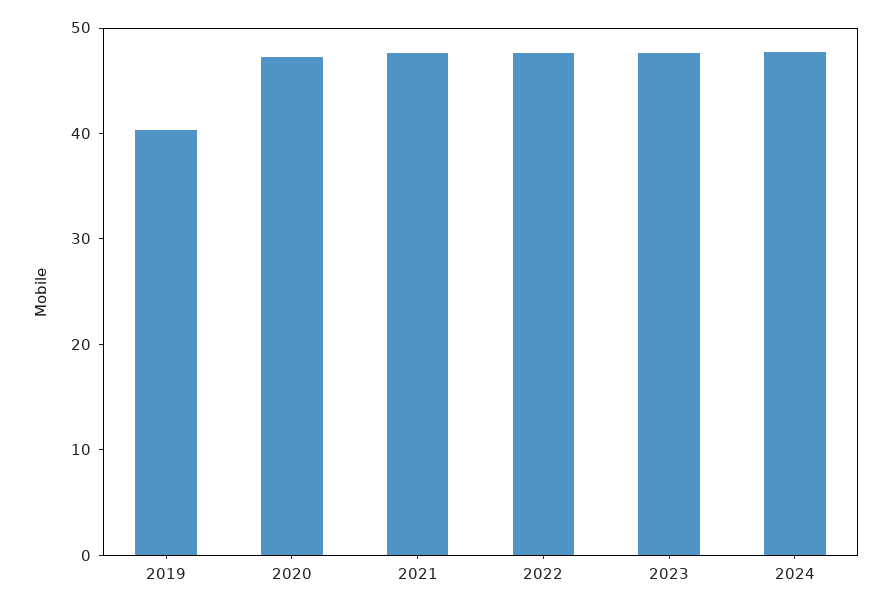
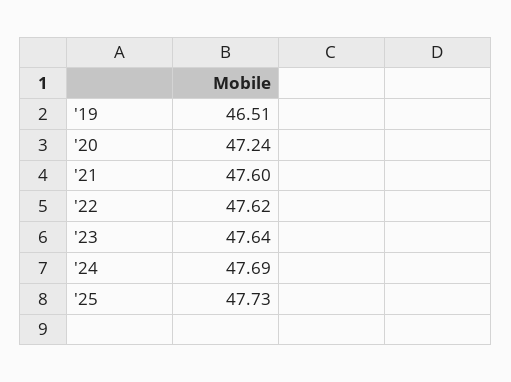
2019: 40 -> 46.51
'25: none -> 47.73

